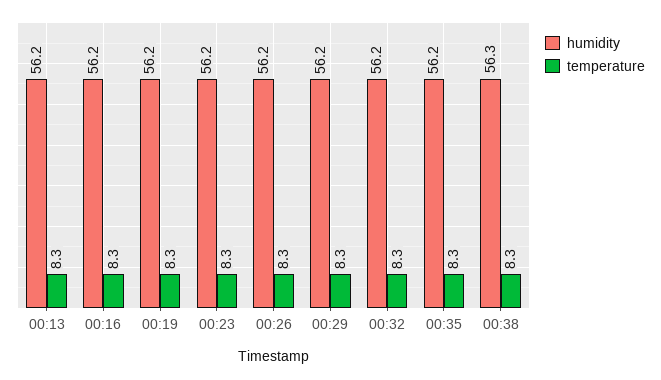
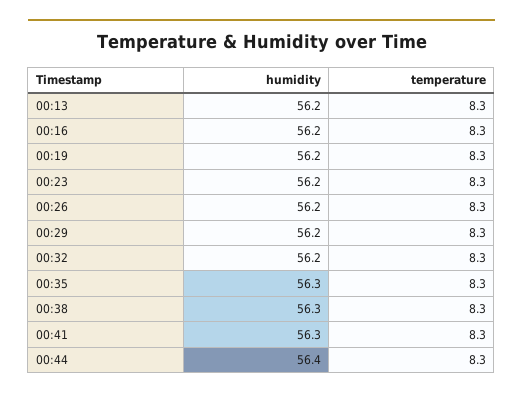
humidity, 00:35: 56.2 -> 56.3
humidity, 00:41: none -> 56.3
temperature, 00:41: none -> 8.3
humidity, 00:44: none -> 56.4
temperature, 00:44: none -> 8.3

